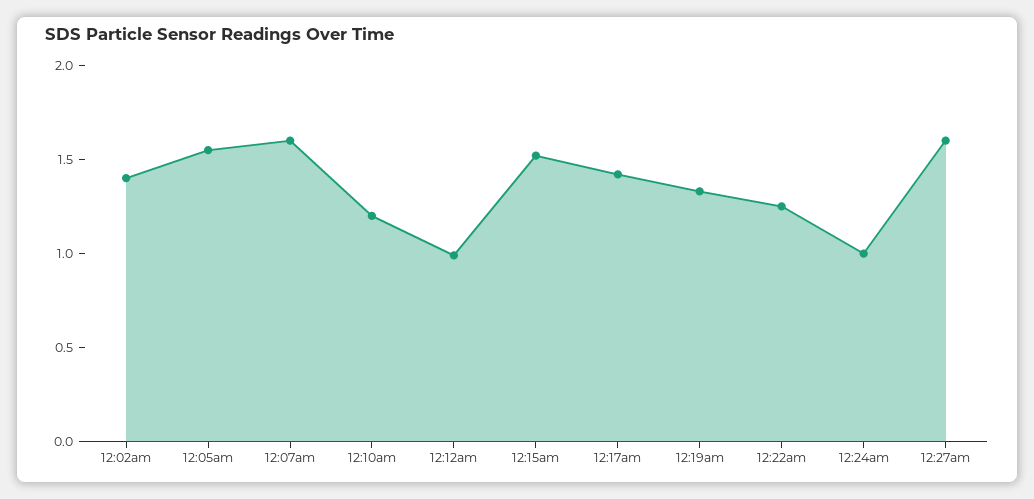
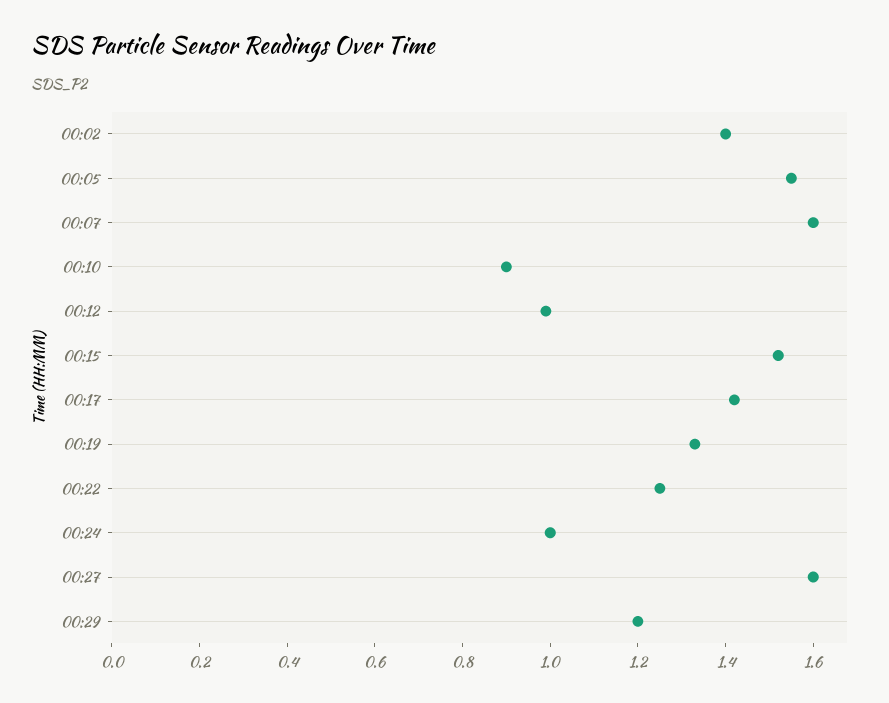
12:10am: 1.2 -> 0.9
00:29: none -> 1.2

